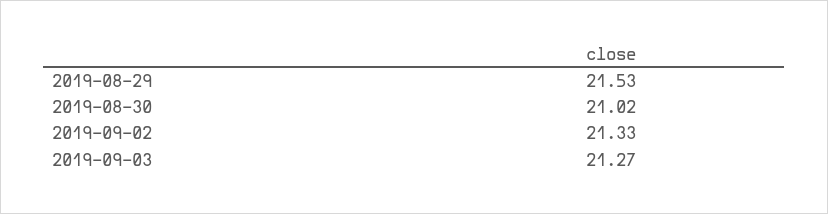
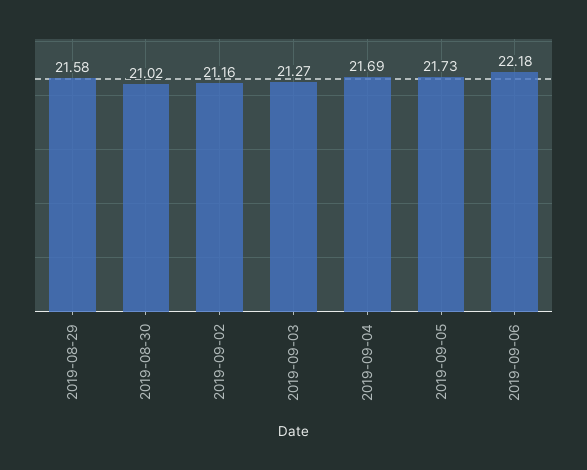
2019-08-29: 21.53 -> 21.58
2019-09-02: 21.33 -> 21.16
2019-09-04: none -> 21.69
2019-09-05: none -> 21.73
2019-09-06: none -> 22.18

